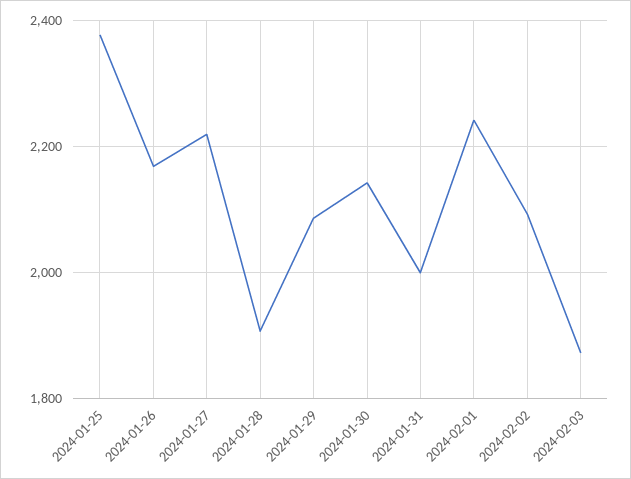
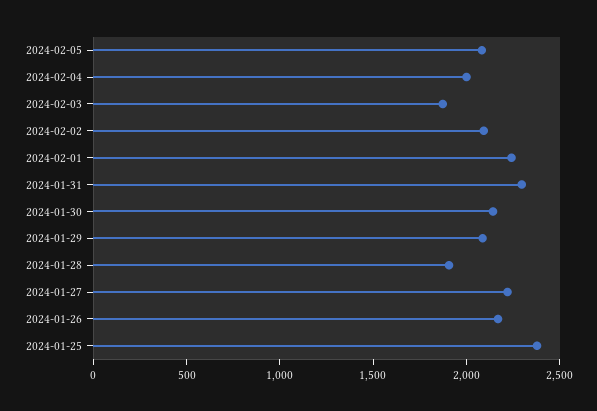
2024-01-31: 2000 -> 2300
2024-02-05: none -> 2100
2024-02-04: none -> 2000

